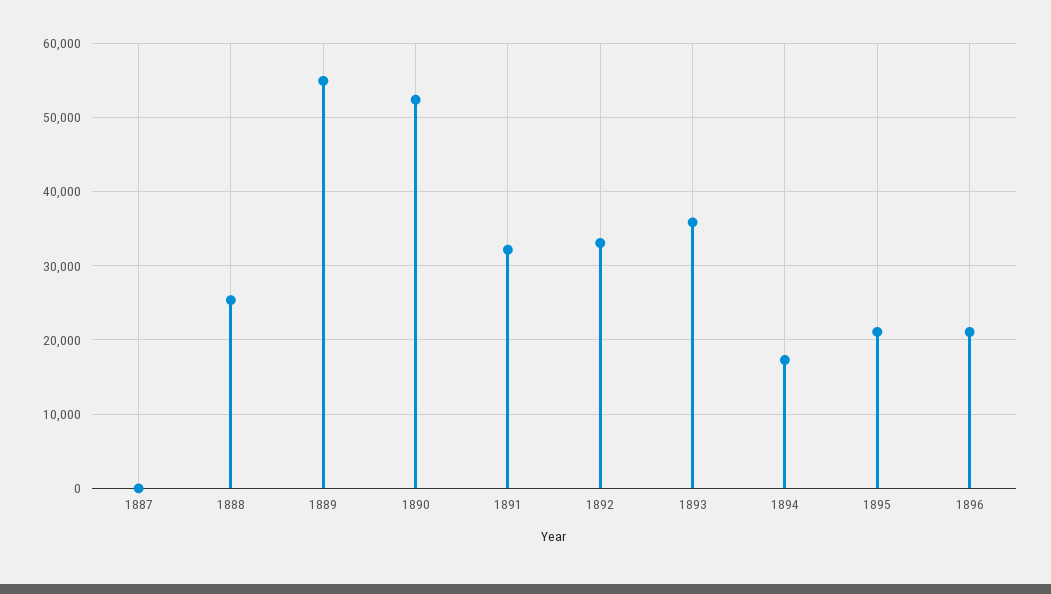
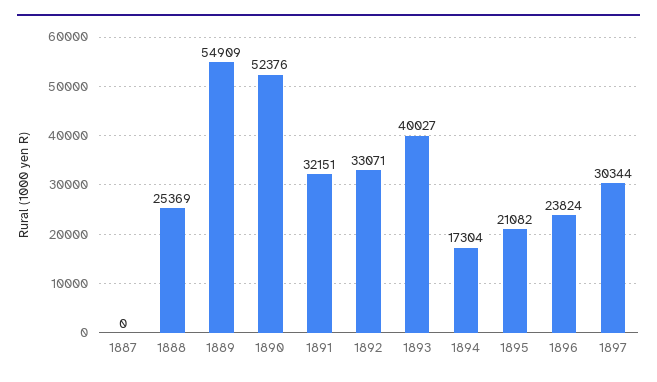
1893: 36000 -> 40027
1896: 21000 -> 23824
1897: none -> 30344

